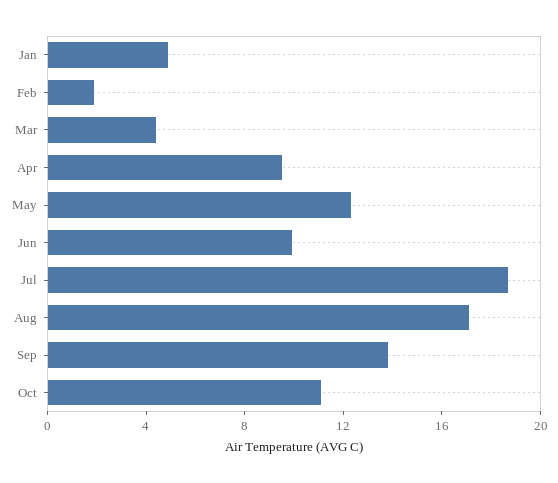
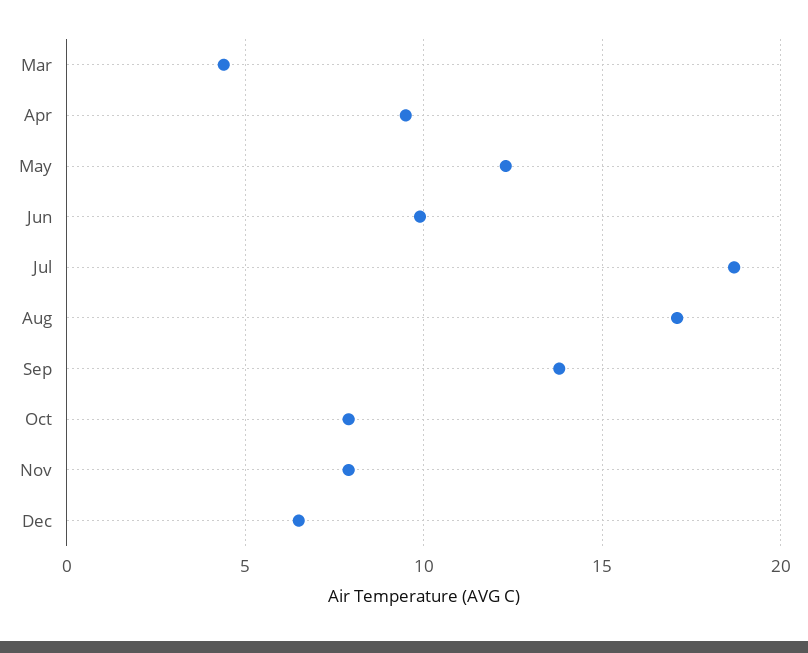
Jan: 5 -> none
Feb: 2 -> none
Oct: 11 -> 8
Nov: none -> 8
Dec: none -> 6.5

